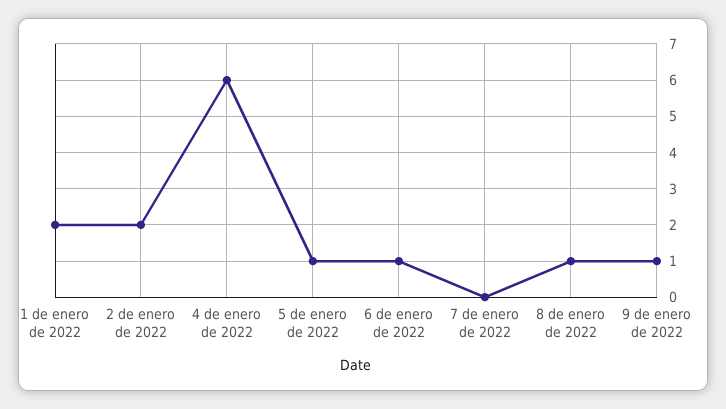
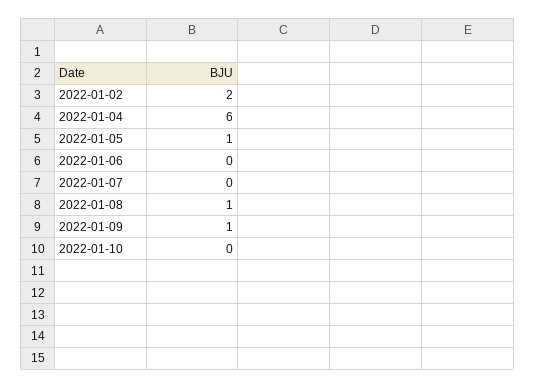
1 de enero de 2022: 2 -> none
6 de enero de 2022: 1 -> 0
2022-01-10: none -> 0

